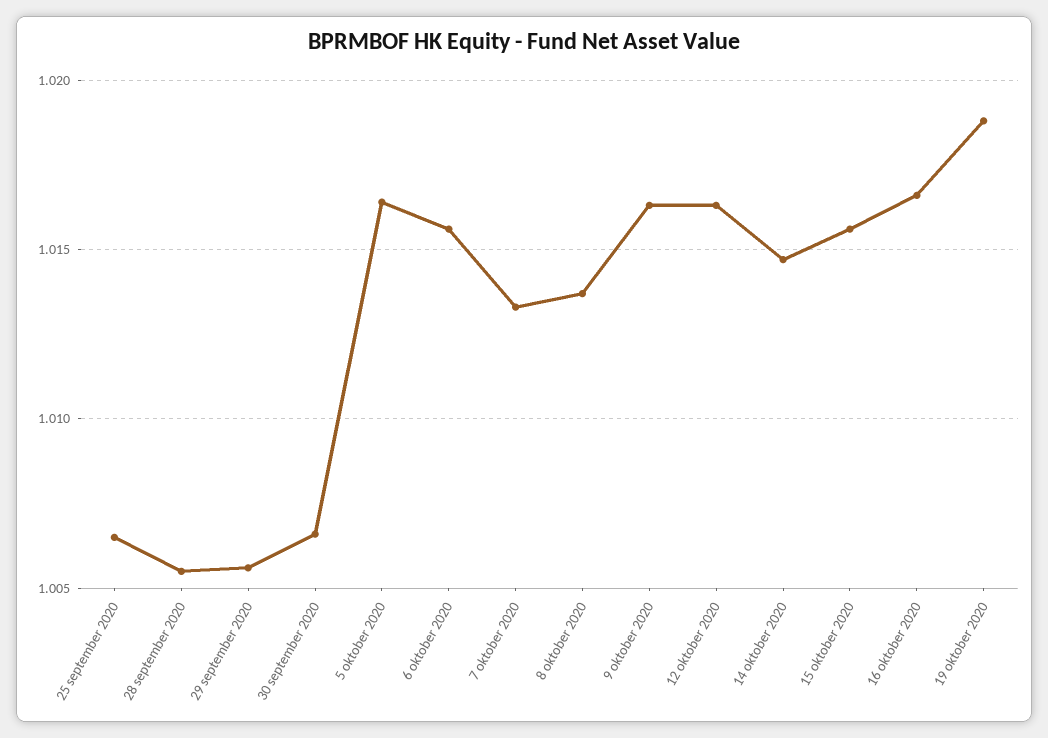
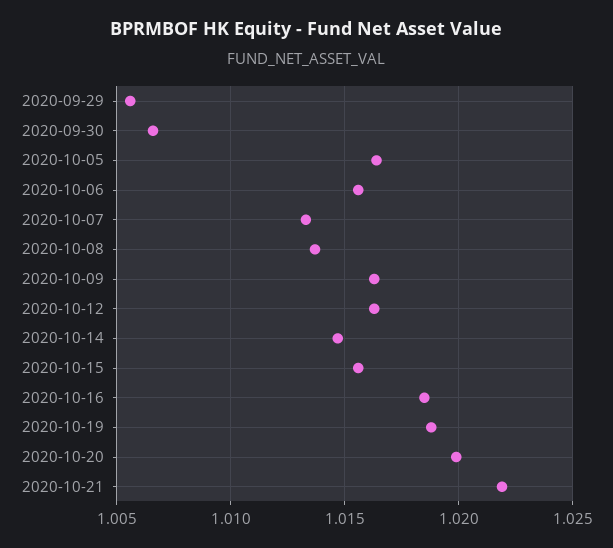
25 september 2020: 1.0065 -> none
28 september 2020: 1.0055 -> none
16 oktober 2020: 1.0165 -> 1.0185
2020-10-20: none -> 1.02
2020-10-21: none -> 1.022

